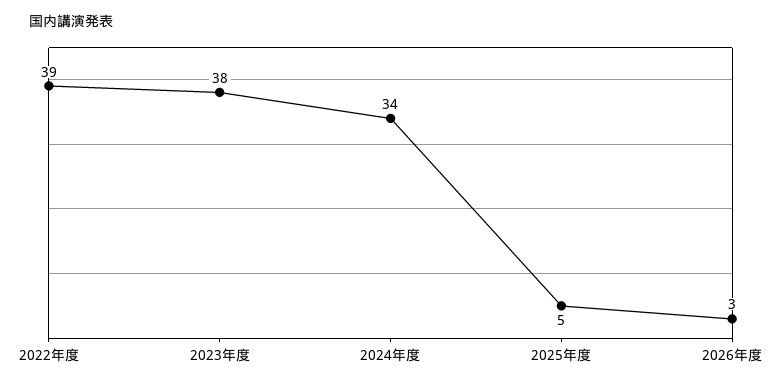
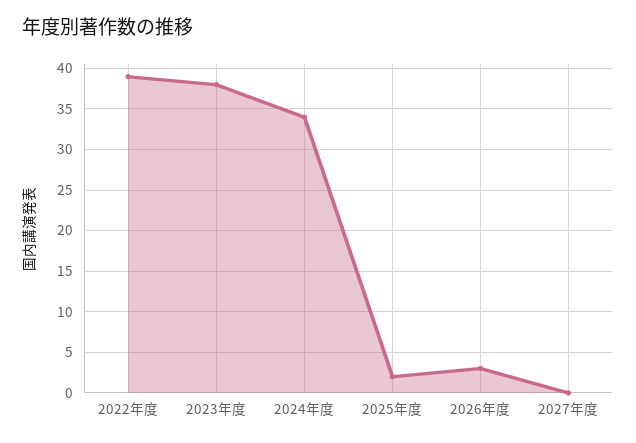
2025年度: 5 -> 2
2027年度: none -> 0

